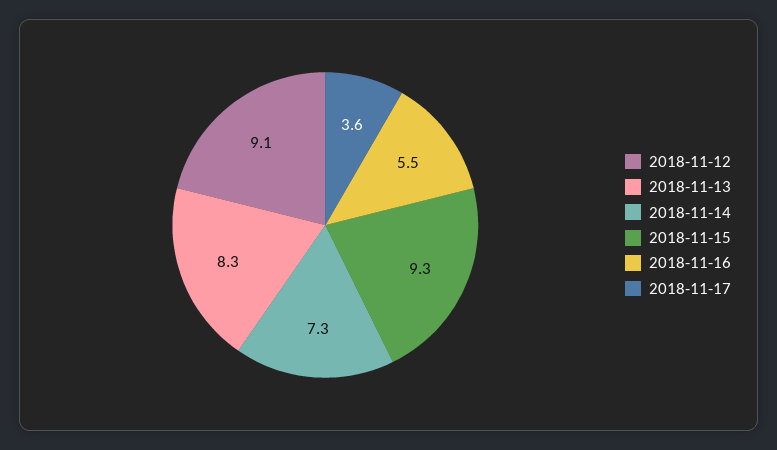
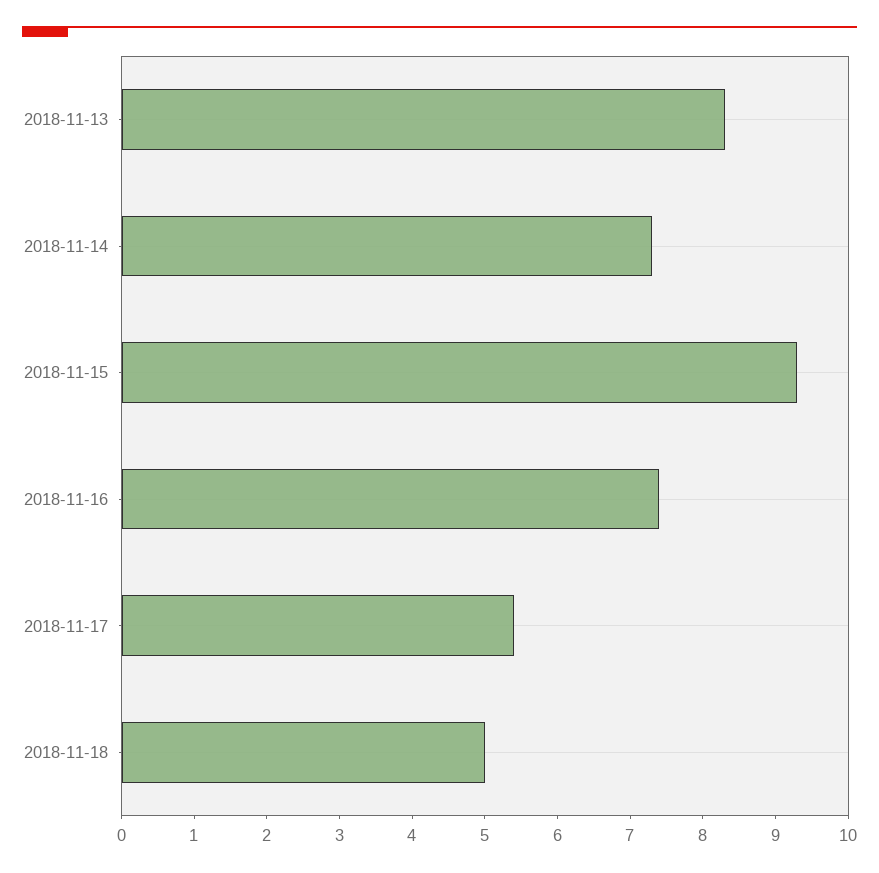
2018-11-12: 9.1 -> none
2018-11-16: 5.5 -> 7.5
2018-11-17: 3.6 -> 5.5
2018-11-18: none -> 5

